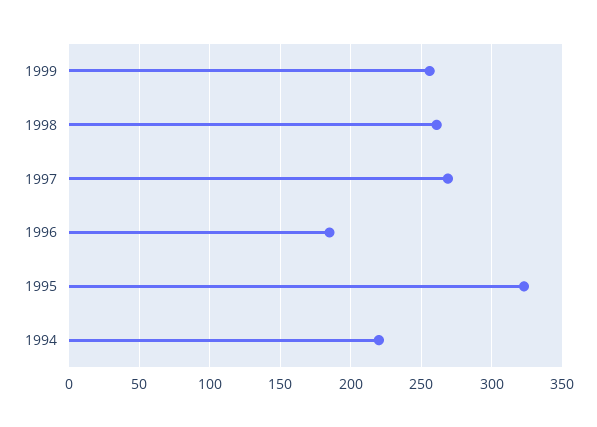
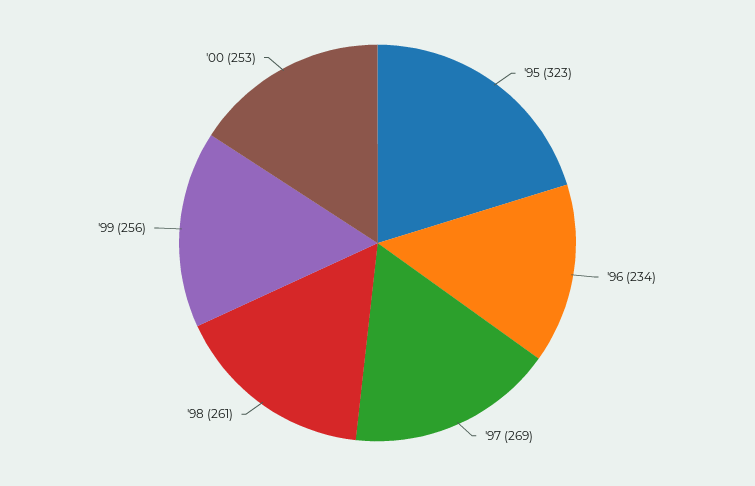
1996: 185 -> 234
1994: 220 -> none
'00: none -> 253

